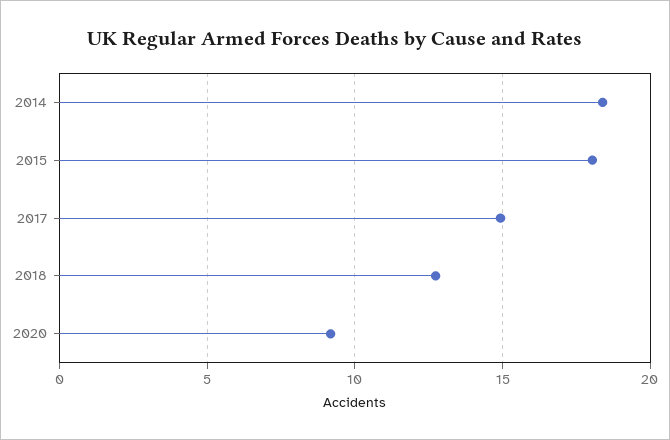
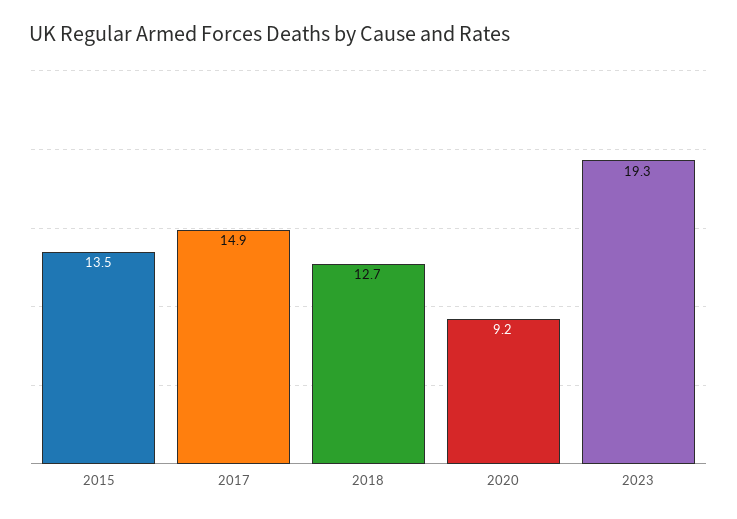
2014: 18.5 -> none
2015: 18 -> 13.5
2023: none -> 19.3

